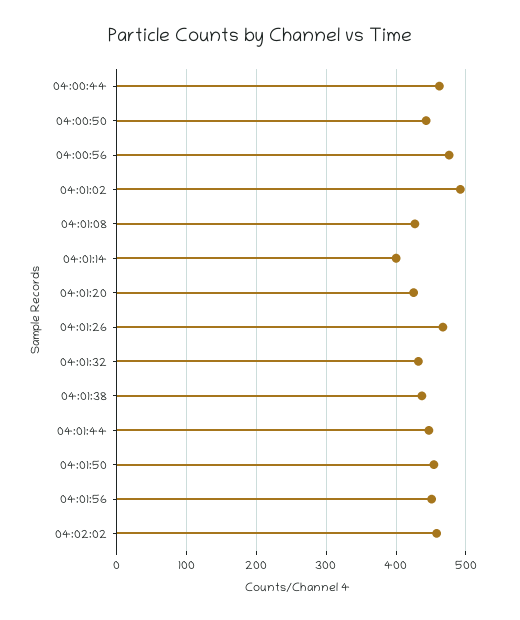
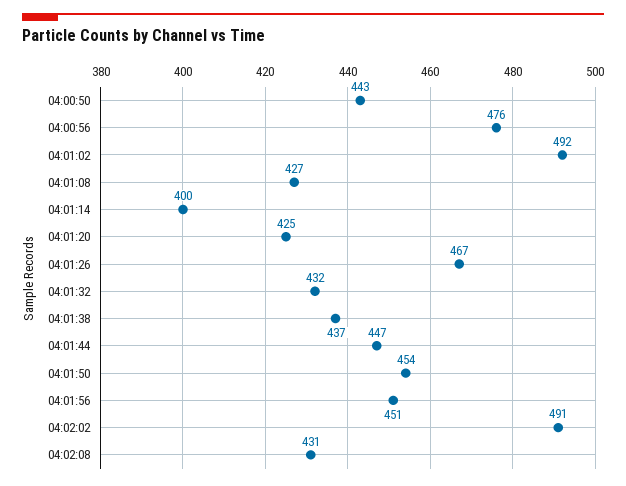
04:00:44: 460 -> none
04:02:02: 460 -> 491
04:02:08: none -> 431

